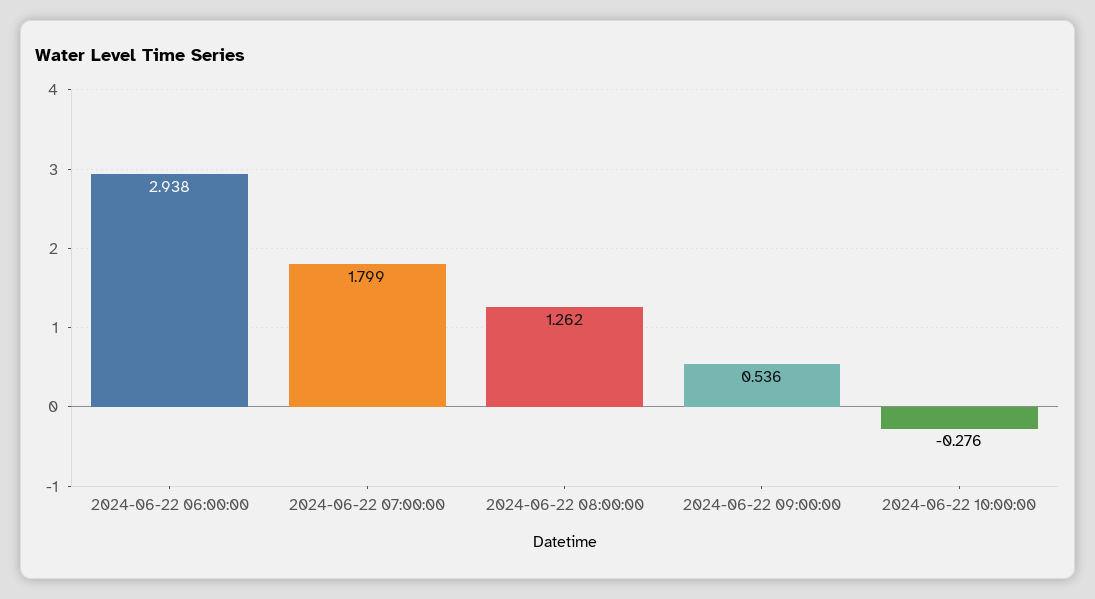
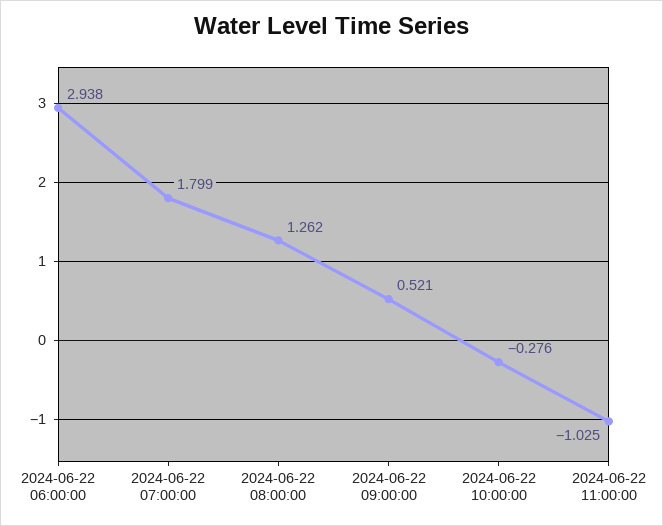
2024-06-22 09:00:00: 0.536 -> 0.521
2024-06-22 11:00:00: none -> -1.025

